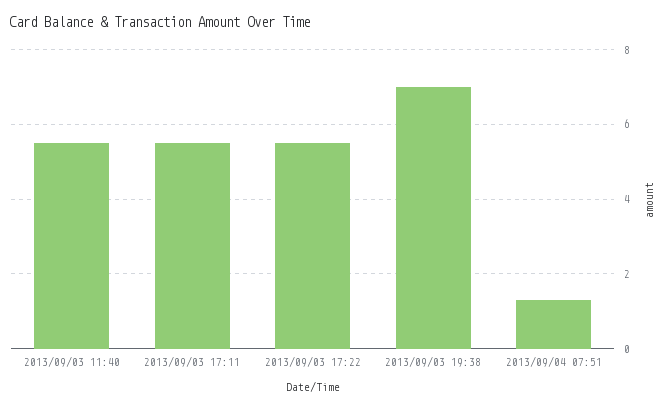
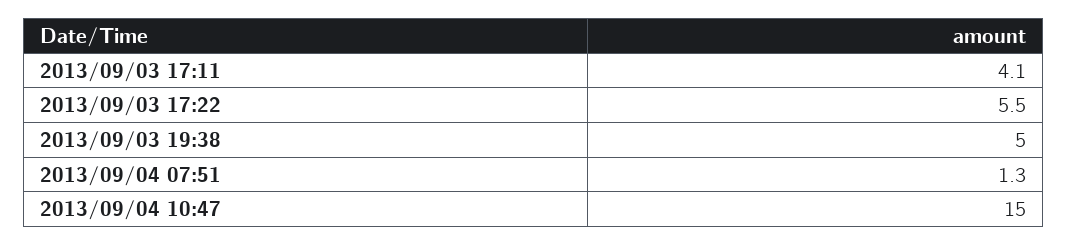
2013/09/03 11:40: 5.5 -> none
2013/09/03 17:11: 5.5 -> 4.1
2013/09/03 19:38: 7 -> 5
2013/09/04 10:47: none -> 15

